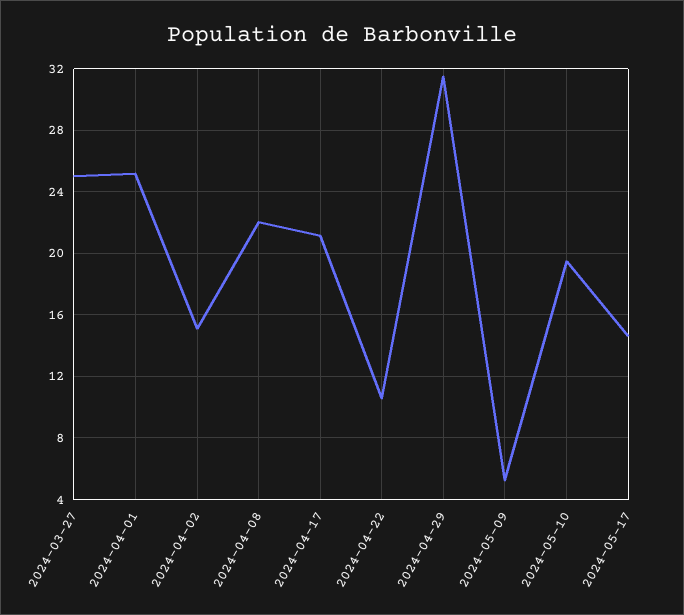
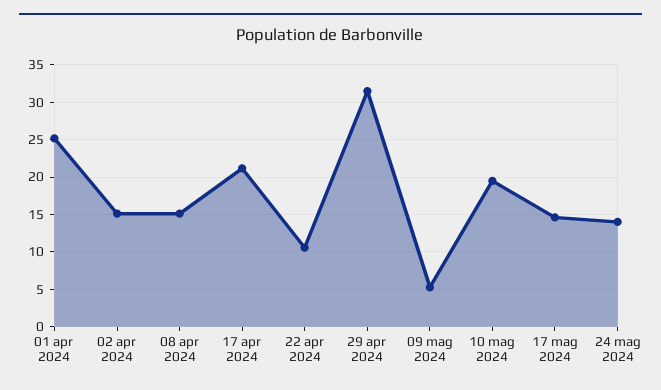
2024-03-27: 25 -> none
2024-04-08: 22 -> 15
24 mag 2024: none -> 14

